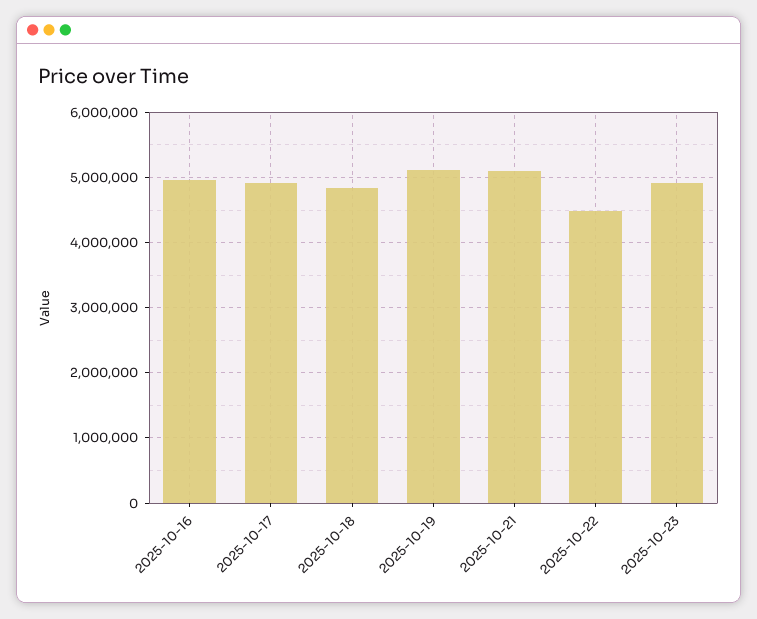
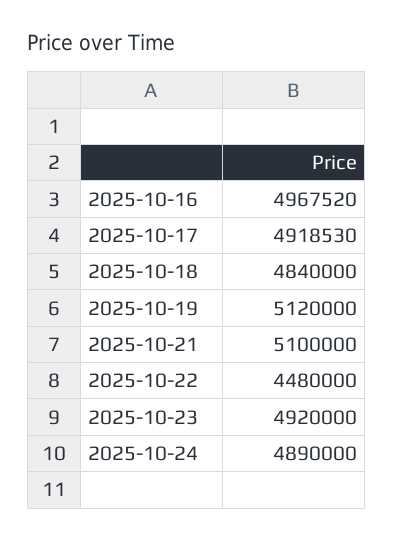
2025-10-24: none -> 4890000

